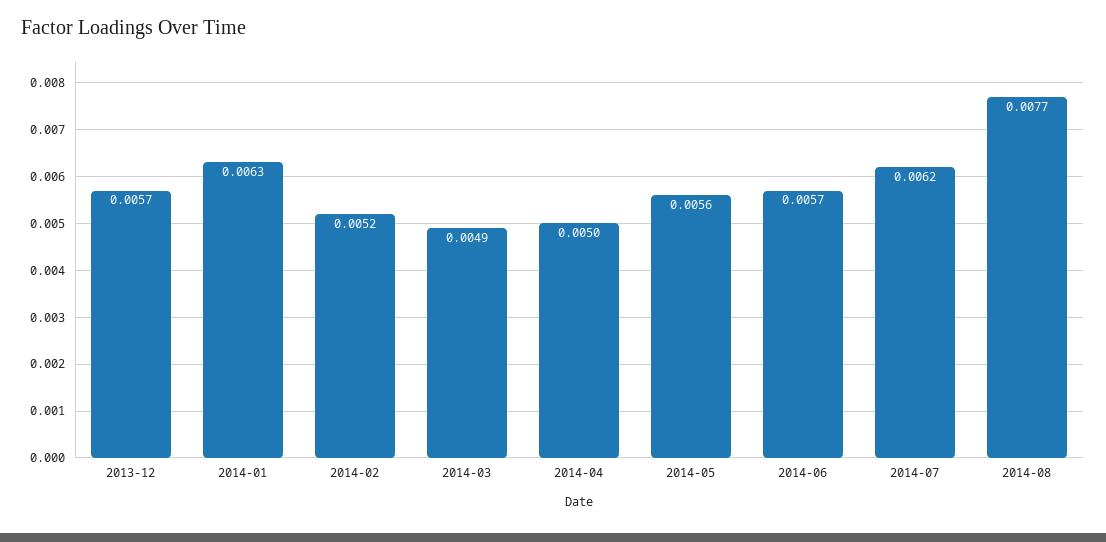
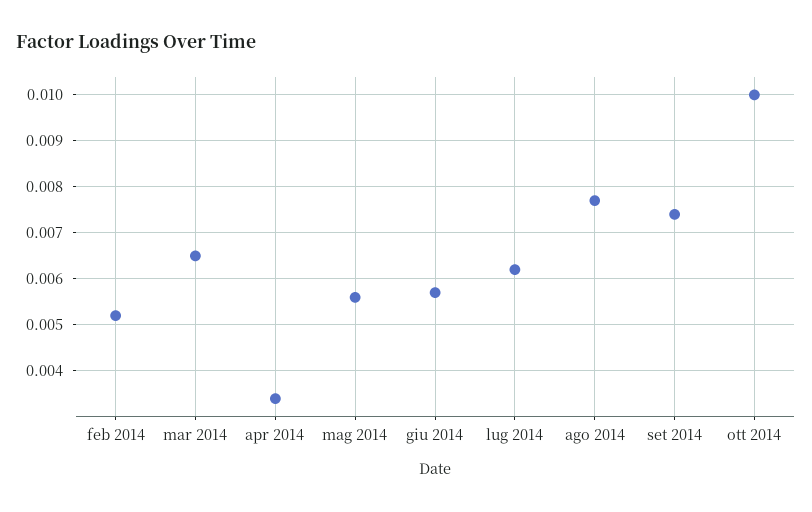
2013-12: 0.0057 -> none
2014-01: 0.0063 -> none
2014-03: 0.0049 -> 0.0065
2014-04: 0.005 -> 0.0035
set 2014: none -> 0.0075
ott 2014: none -> 0.01

